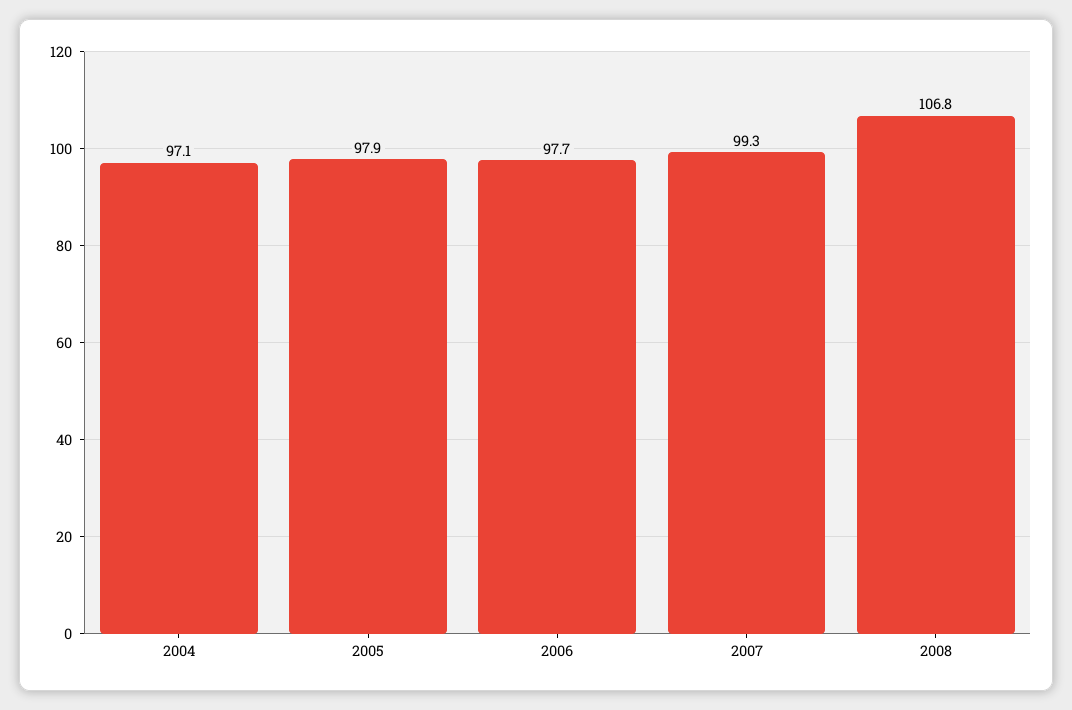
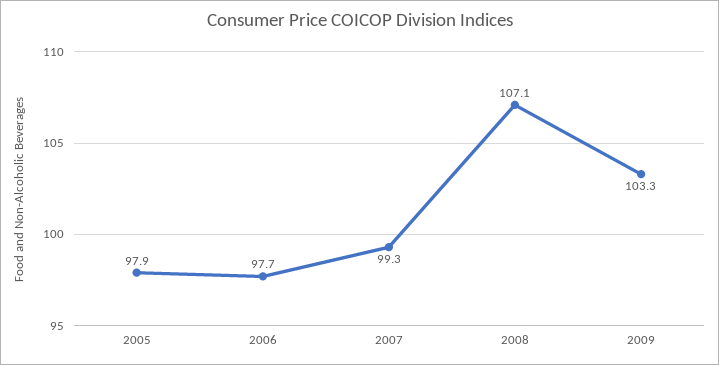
2004: 97.1 -> none
2008: 106.8 -> 107.1
2009: none -> 103.3

